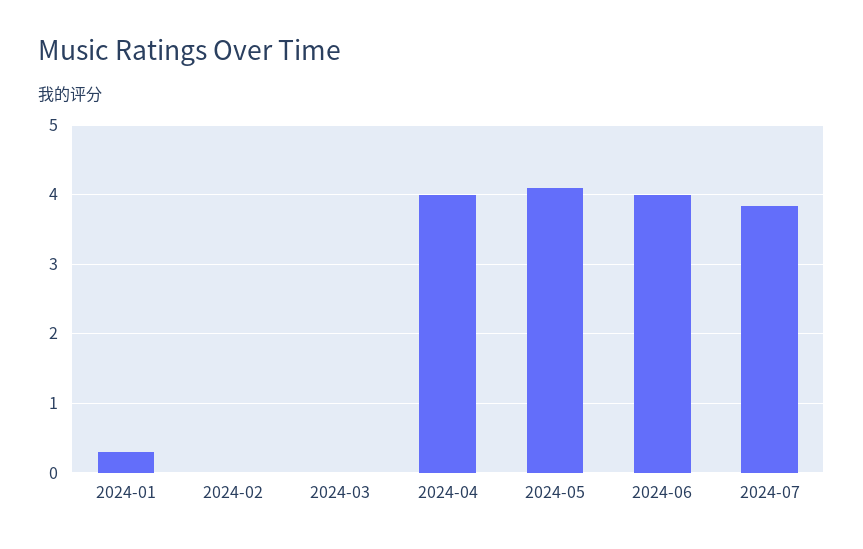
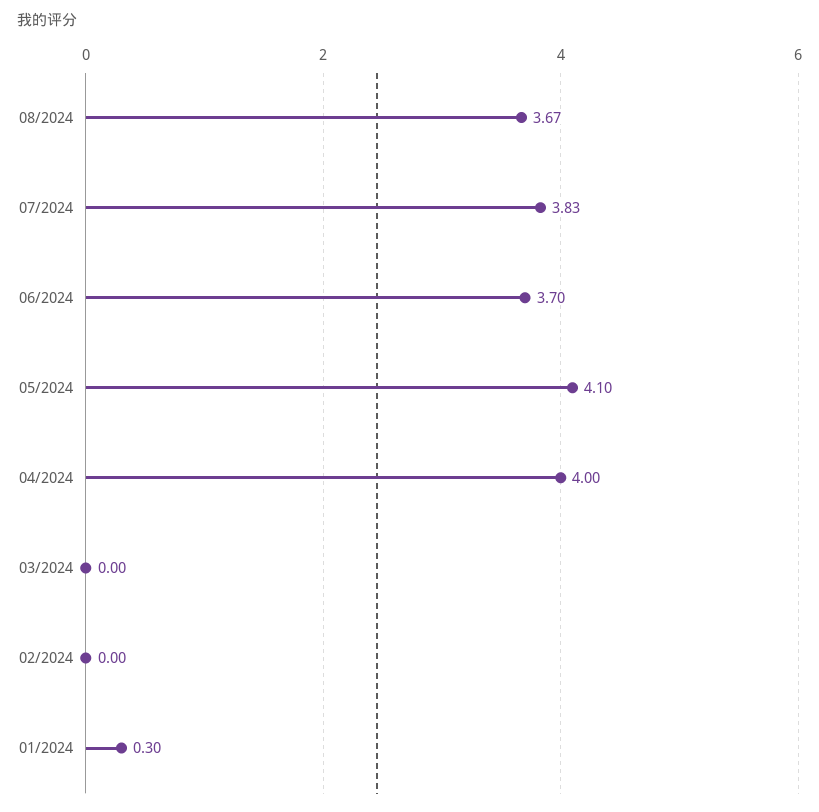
2024-06: 4 -> 3.7
08/2024: none -> 3.67

